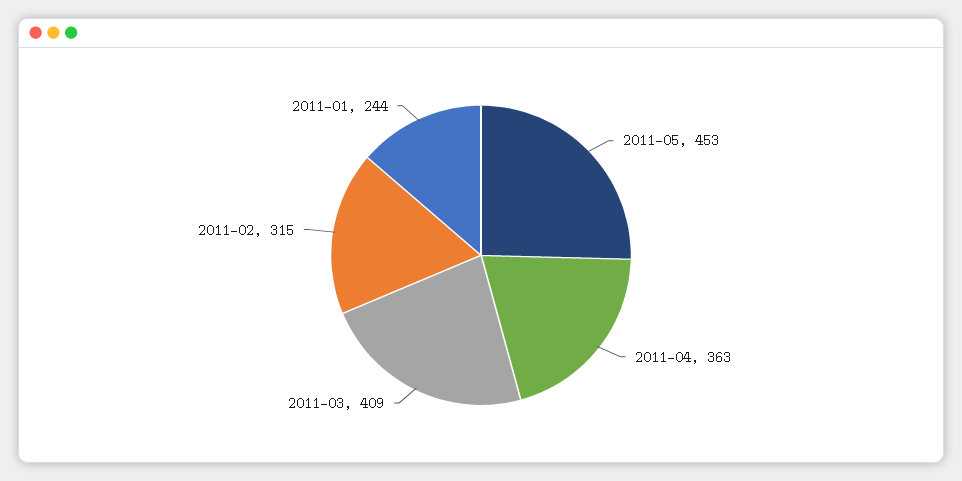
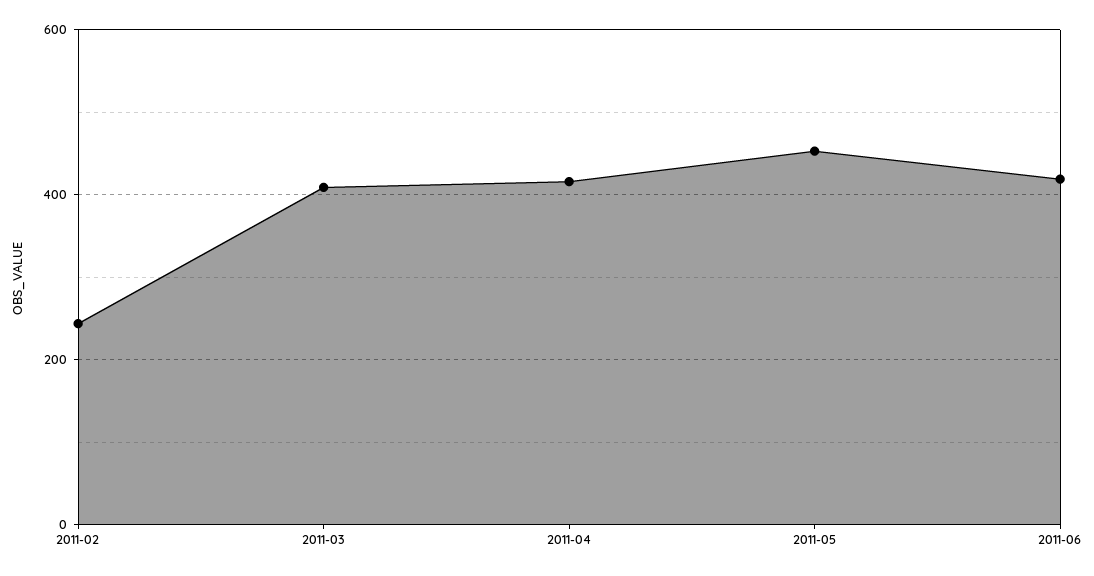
2011-04: 363 -> 420
2011-02: 315 -> 240
2011-01: 244 -> none
2011-06: none -> 420

